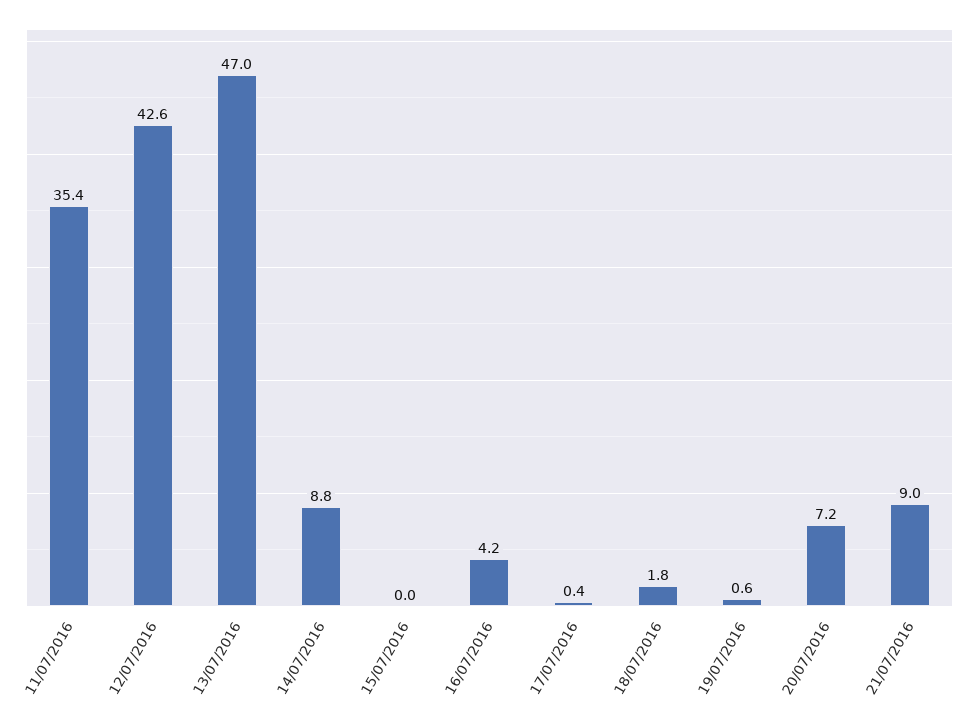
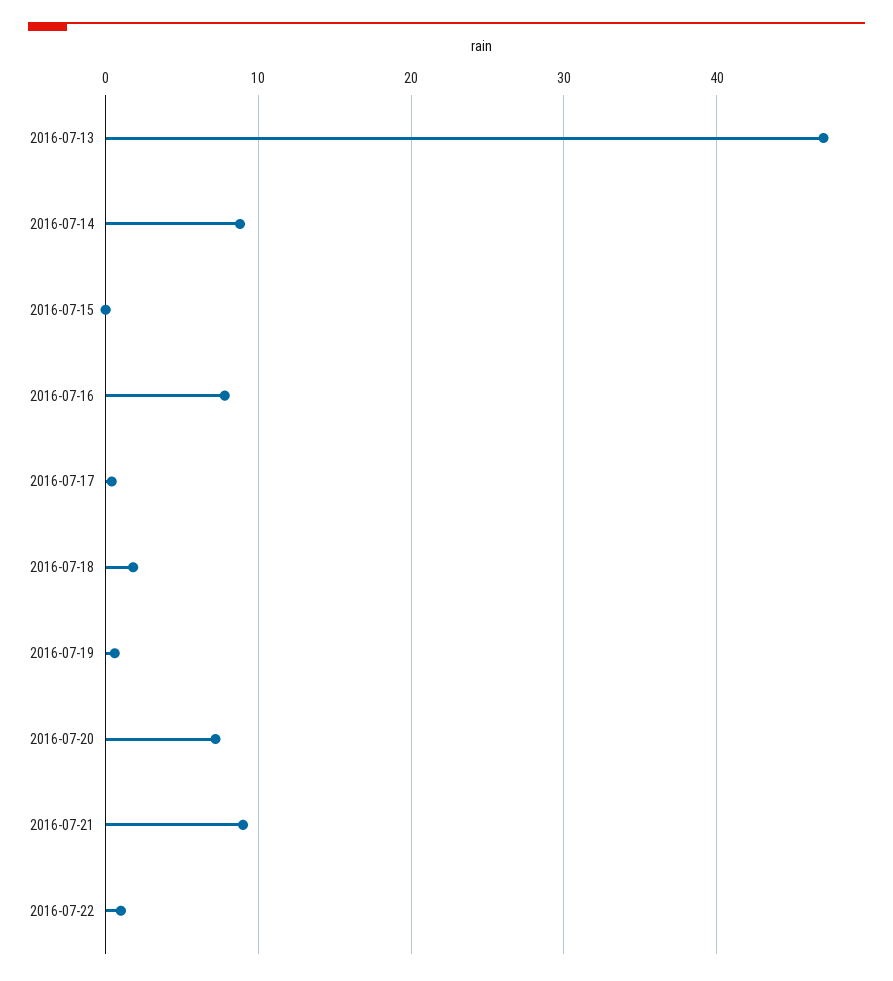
11/07/2016: 35.4 -> none
12/07/2016: 42.6 -> none
16/07/2016: 4.2 -> 8
2016-07-22: none -> 1

